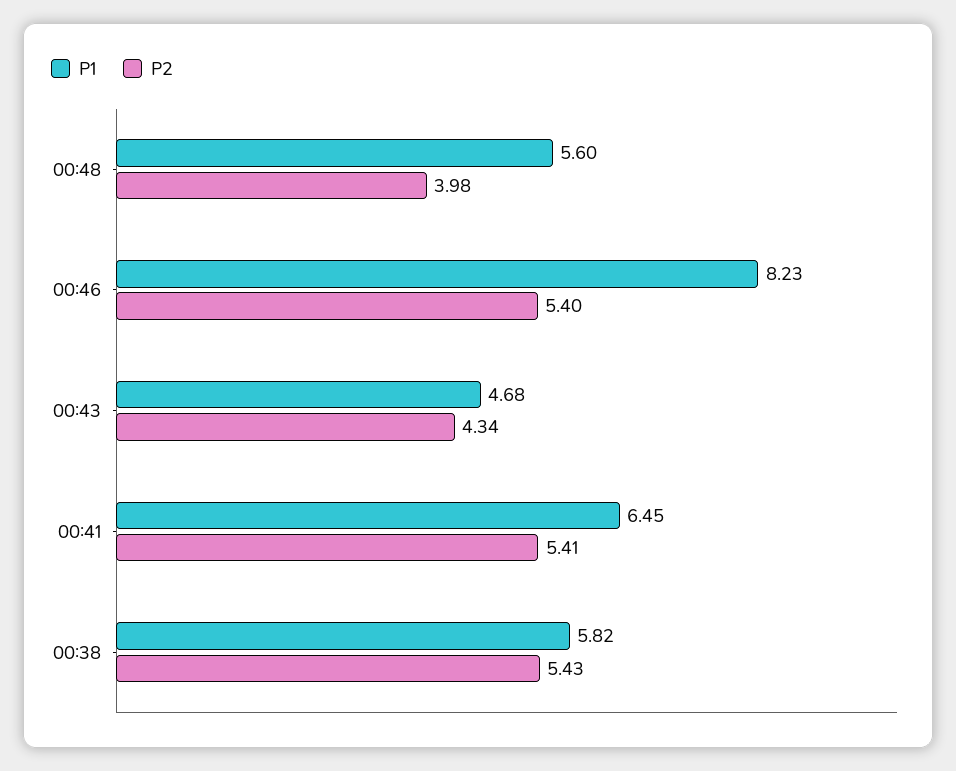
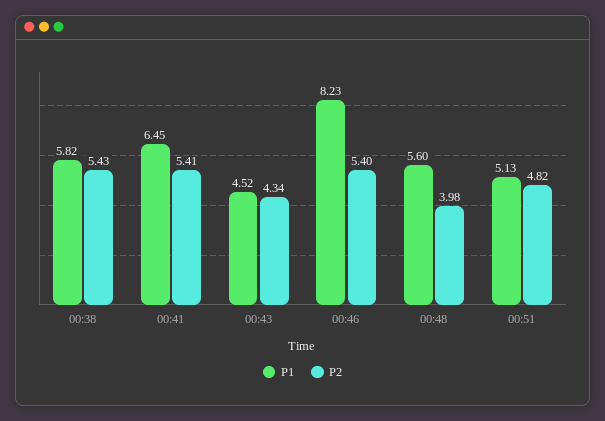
P1, 00:43: 4.68 -> 4.52
P1, 00:51: none -> 5.13
P2, 00:51: none -> 4.82

